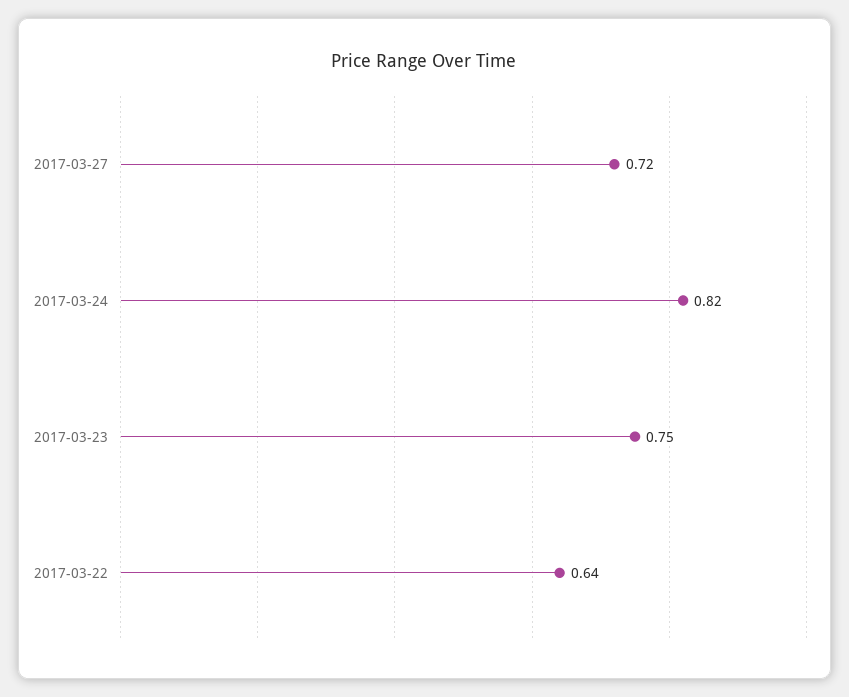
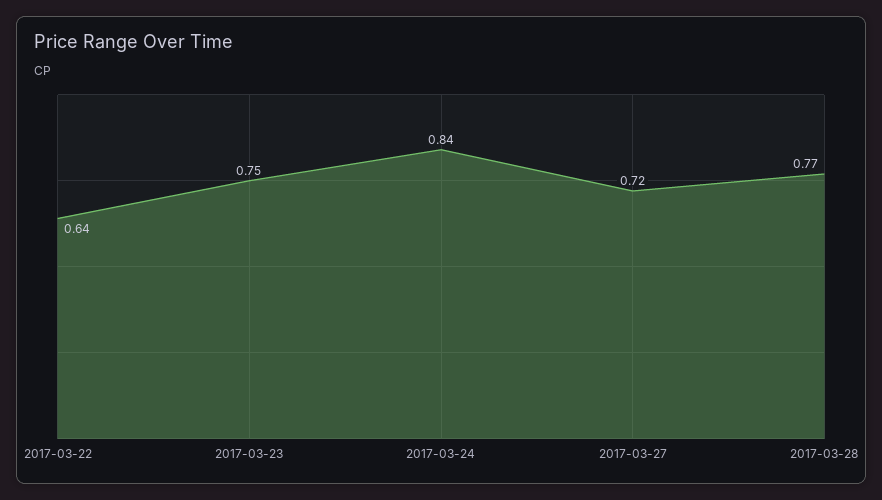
2017-03-24: 0.82 -> 0.84
2017-03-28: none -> 0.77

